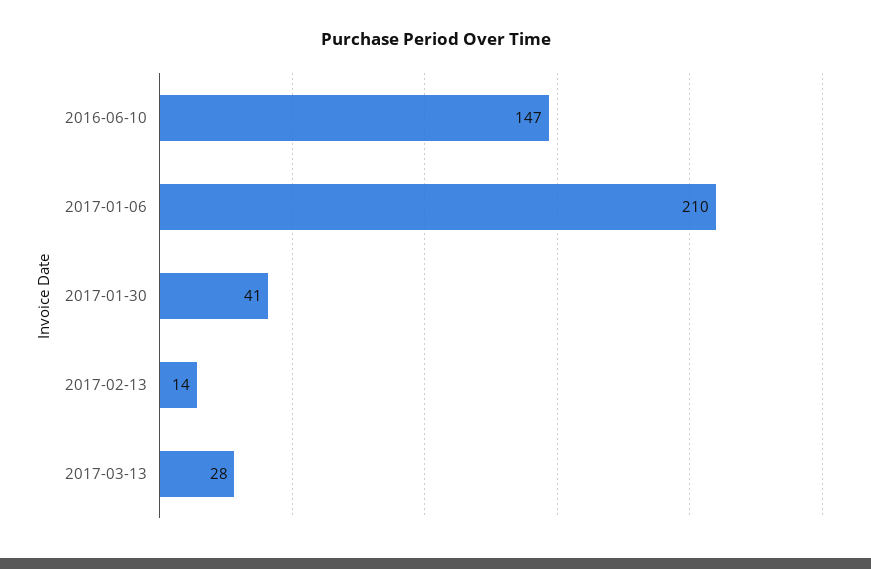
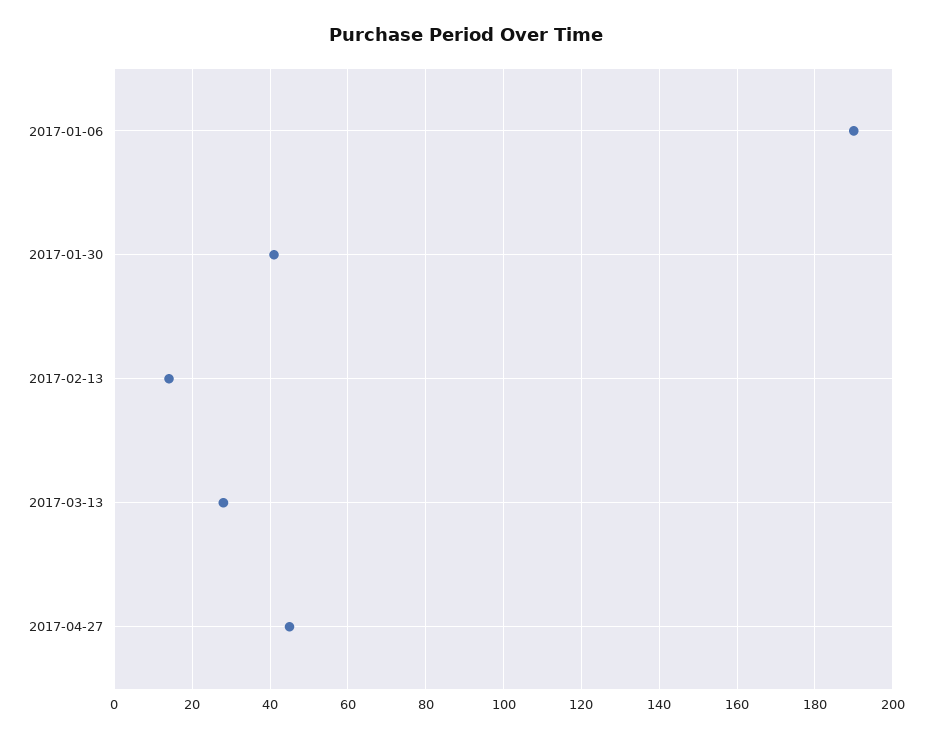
2016-06-10: 147 -> none
2017-01-06: 210 -> 190
2017-04-27: none -> 45

